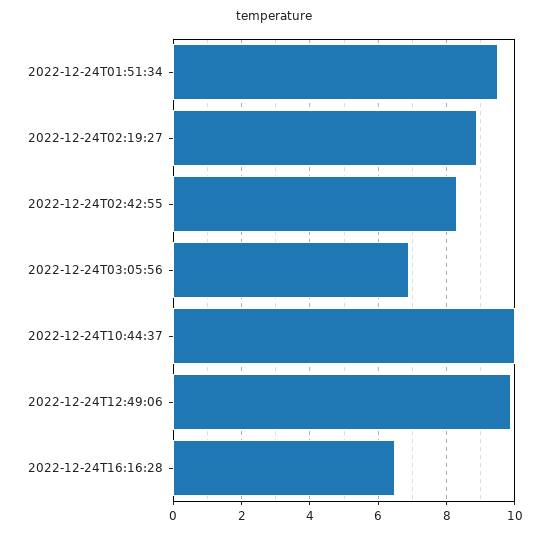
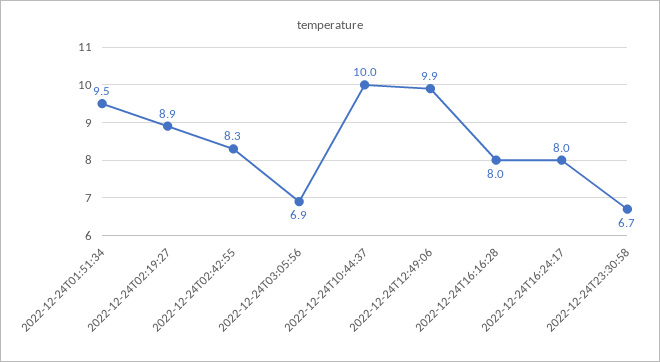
2022-12-24T16:16:28: 6.5 -> 8
2022-12-24T16:24:17: none -> 8
2022-12-24T23:30:58: none -> 6.7

